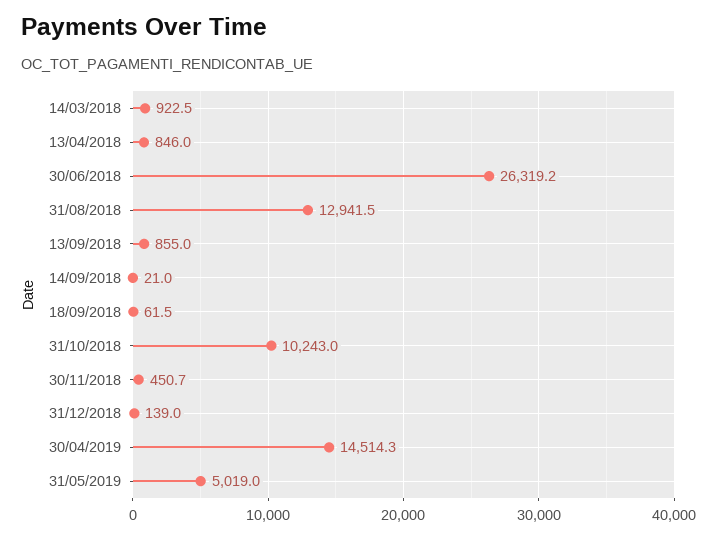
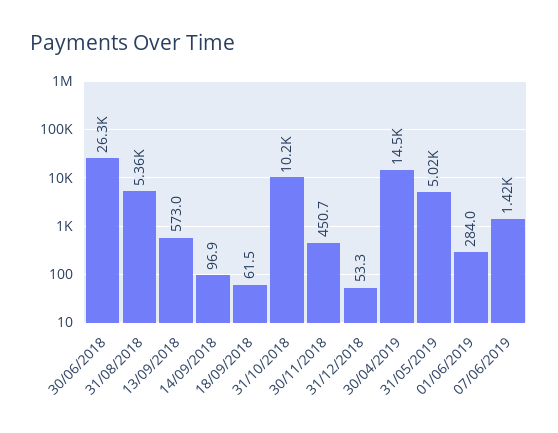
14/03/2018: 922.5 -> none
13/04/2018: 846 -> none
31/08/2018: 12941.5 -> 5360
13/09/2018: 855 -> 573
14/09/2018: 21 -> 96.9
31/12/2018: 139 -> 53.3
01/06/2019: none -> 284
07/06/2019: none -> 1420

